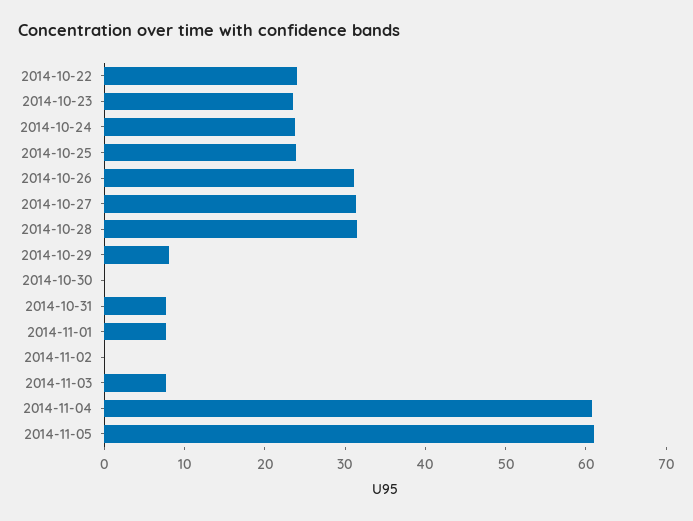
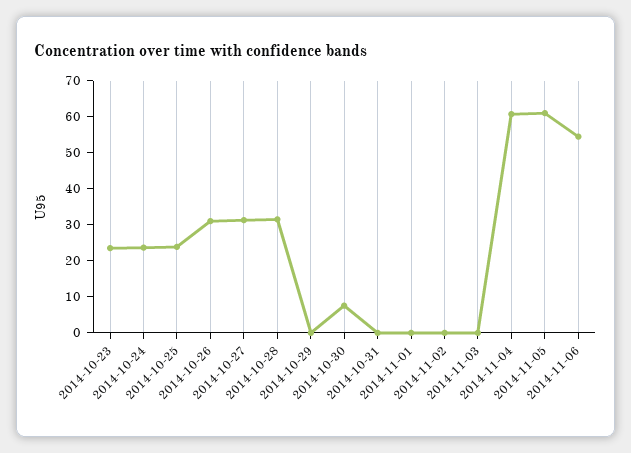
2014-10-22: 24 -> none
2014-10-29: 8 -> 0
2014-10-30: 0 -> 7.5
2014-10-31: 8 -> 0
2014-11-01: 8 -> 0
2014-11-03: 8 -> 0
2014-11-06: none -> 55

